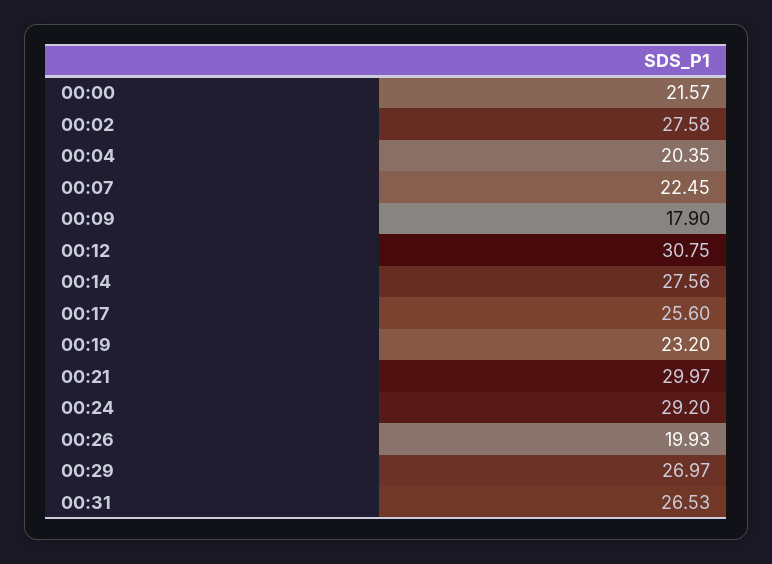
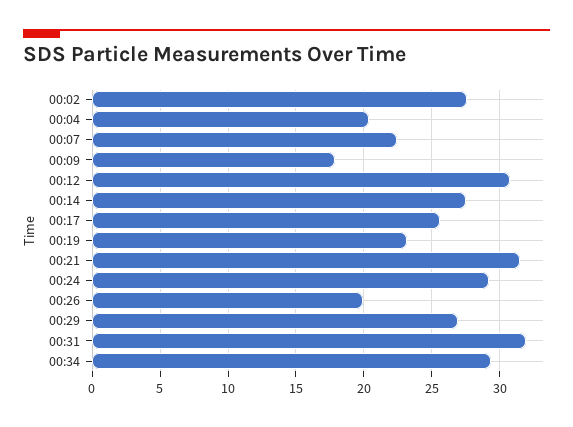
00:00: 21.57 -> none
00:21: 29.97 -> 31.5
00:31: 26.53 -> 32
00:34: none -> 29.5

